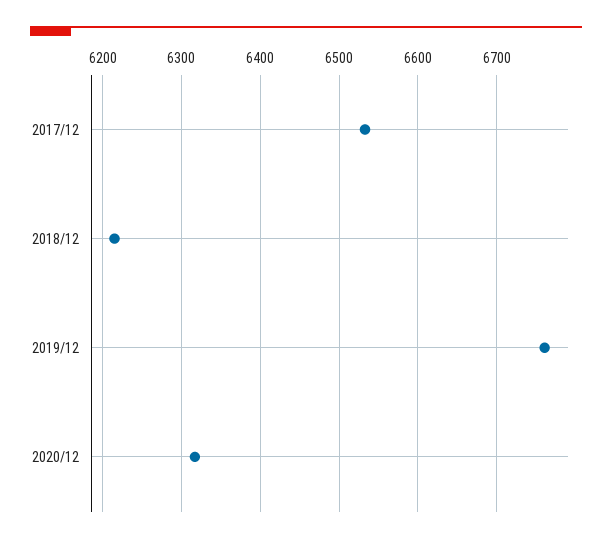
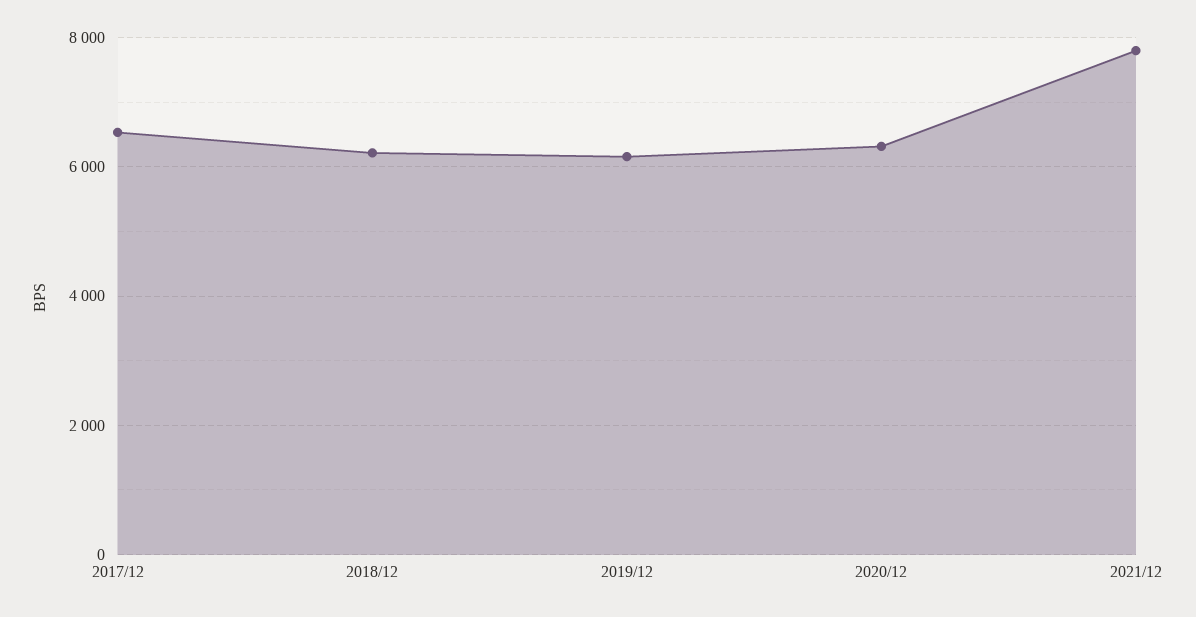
2019/12: 6760 -> 6200
2021/12: none -> 7800

